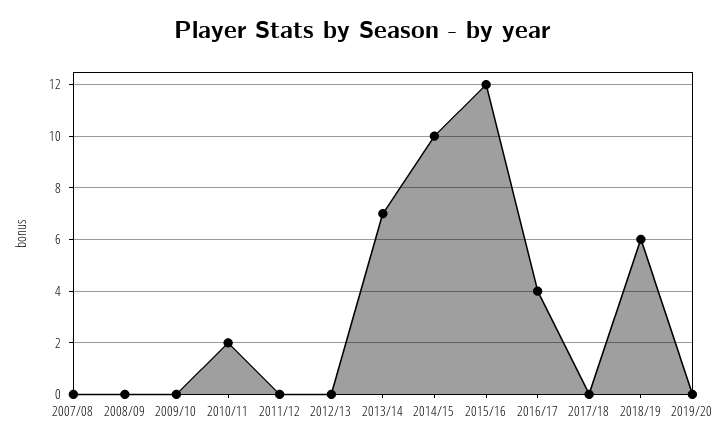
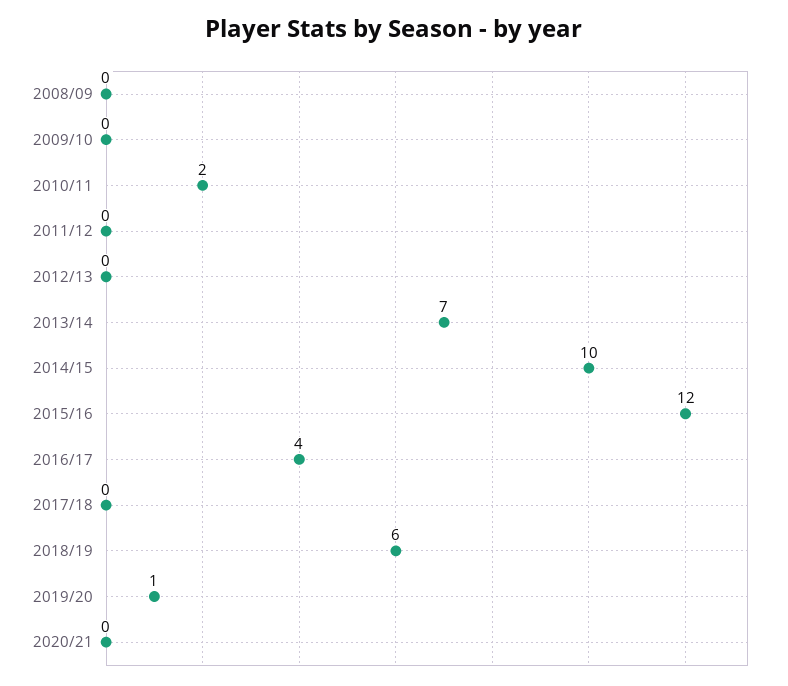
2007/08: 0 -> none
2019/20: 0 -> 1
2020/21: none -> 0

